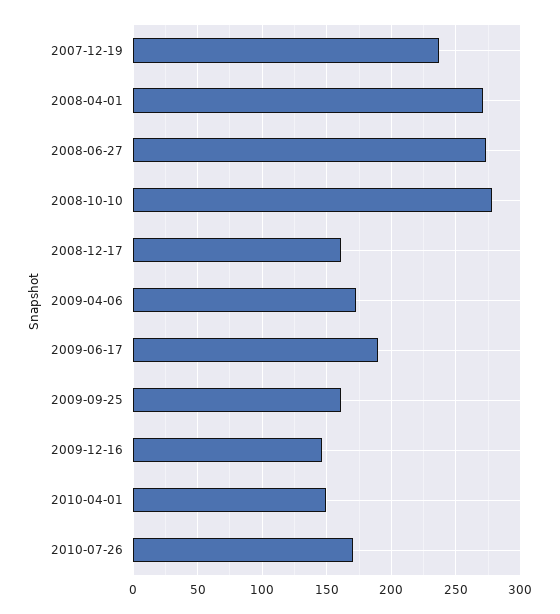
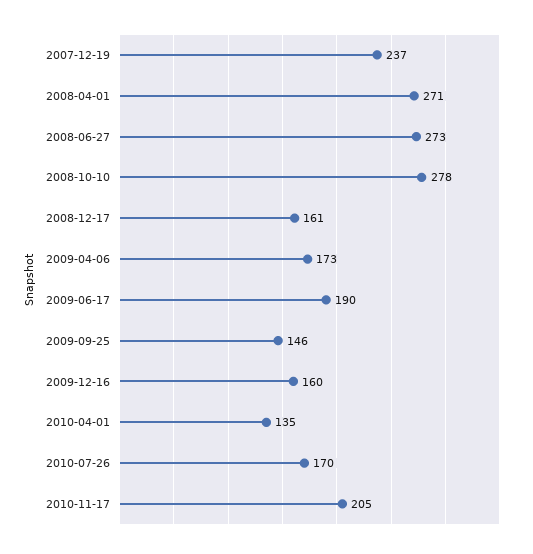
2009-09-25: 160 -> 146
2009-12-16: 145 -> 160
2010-04-01: 150 -> 135
2010-11-17: none -> 205

